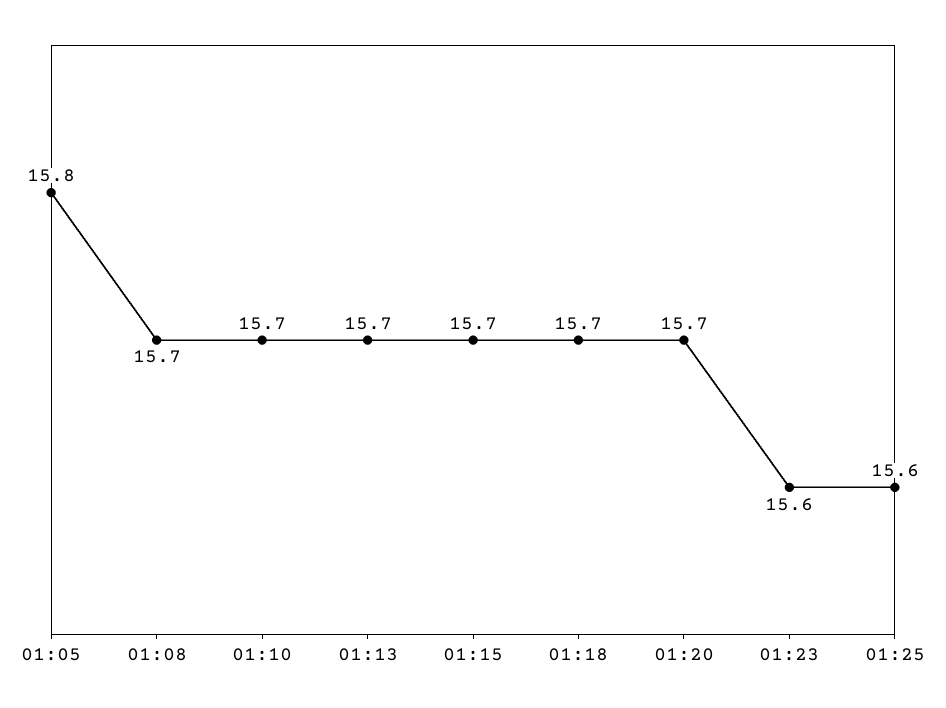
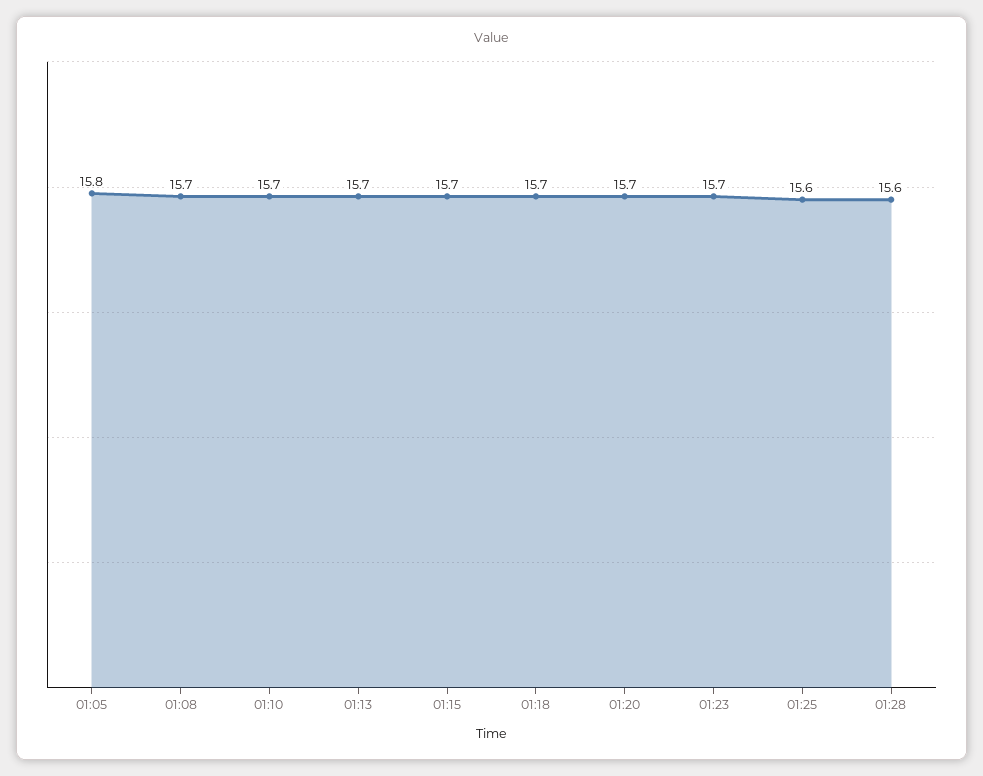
01:23: 15.6 -> 15.7
01:28: none -> 15.6

